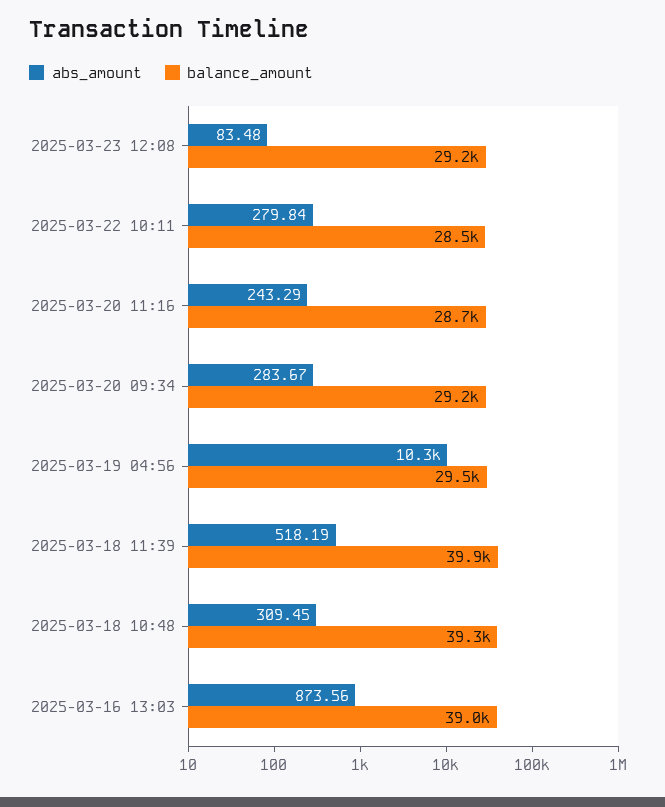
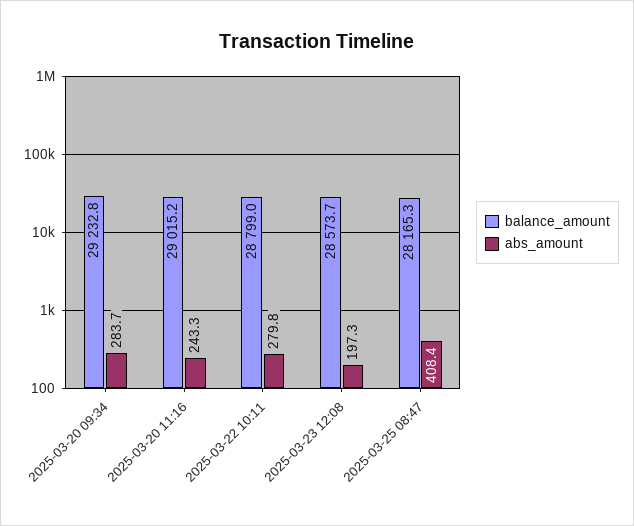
abs_amount, 2025-03-23 12:08: 83.48 -> 197.3
balance_amount, 2025-03-23 12:08: 29200 -> 28573.7
balance_amount, 2025-03-22 10:11: 28500 -> 28799
balance_amount, 2025-03-20 11:16: 28700 -> 29015.2
abs_amount, 2025-03-19 04:56: 10300 -> none
balance_amount, 2025-03-19 04:56: 29500 -> none
abs_amount, 2025-03-18 11:39: 518.19 -> none
balance_amount, 2025-03-18 11:39: 39900 -> none
abs_amount, 2025-03-18 10:48: 309.45 -> none
balance_amount, 2025-03-18 10:48: 39300 -> none
abs_amount, 2025-03-16 13:03: 873.56 -> none
balance_amount, 2025-03-16 13:03: 39000 -> none
balance_amount, 2025-03-25 08:47: none -> 28165.3
abs_amount, 2025-03-25 08:47: none -> 408.4

